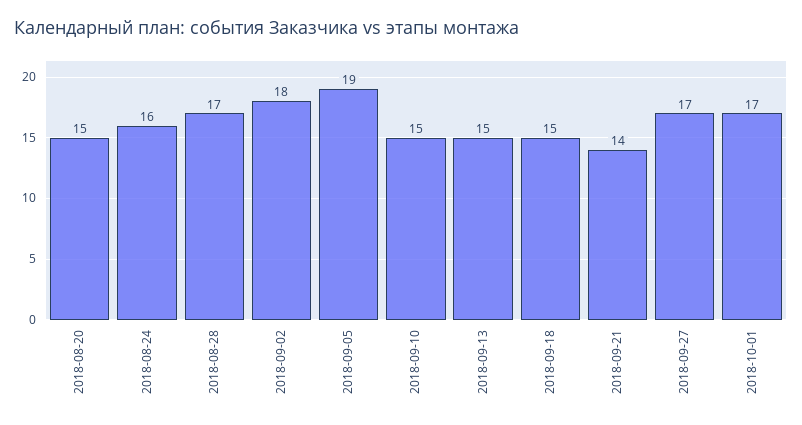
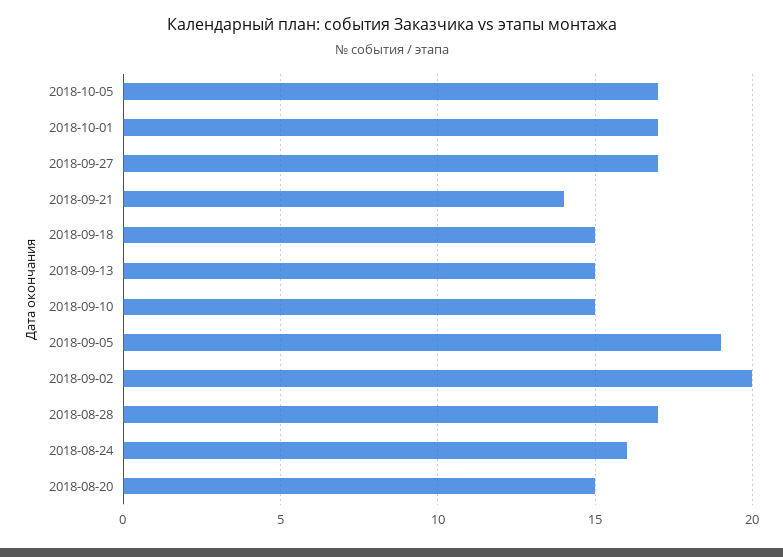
2018-09-02: 18 -> 20
2018-10-05: none -> 17

